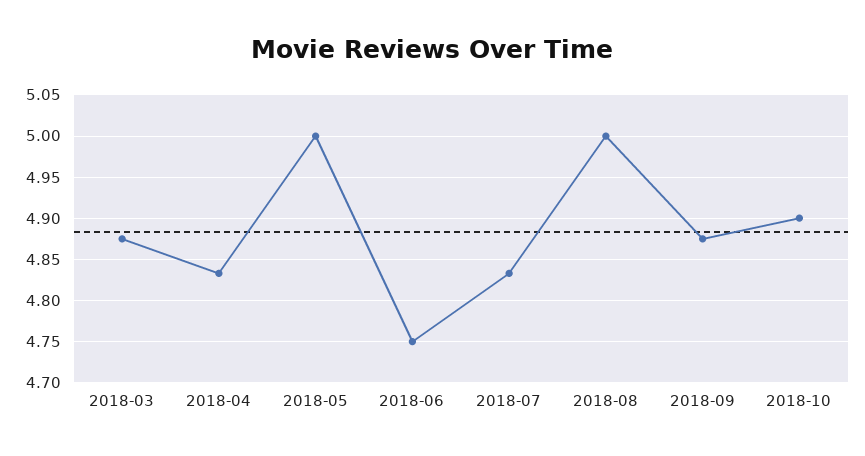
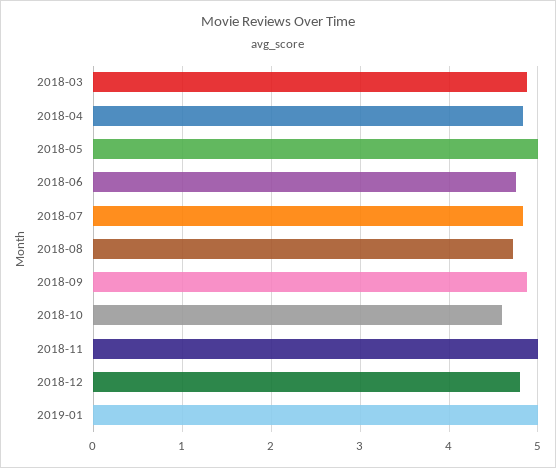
2018-08: 5 -> 4.7
2018-10: 4.9 -> 4.6
2018-11: none -> 5
2018-12: none -> 4.8
2019-01: none -> 5

